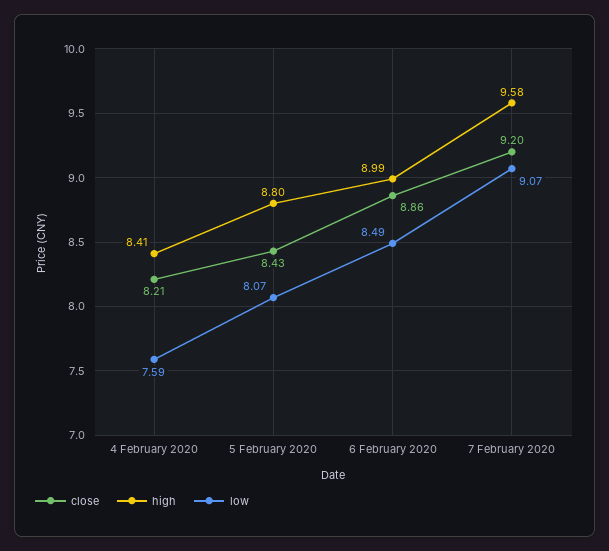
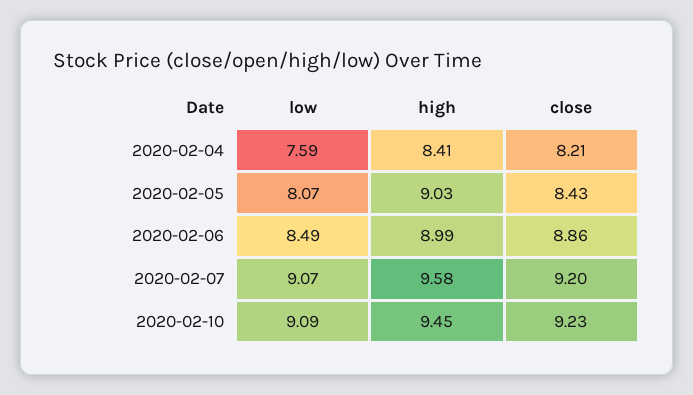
high, 5 February 2020: 8.8 -> 9.03
low, 2020-02-10: none -> 9.09
high, 2020-02-10: none -> 9.45
close, 2020-02-10: none -> 9.23

